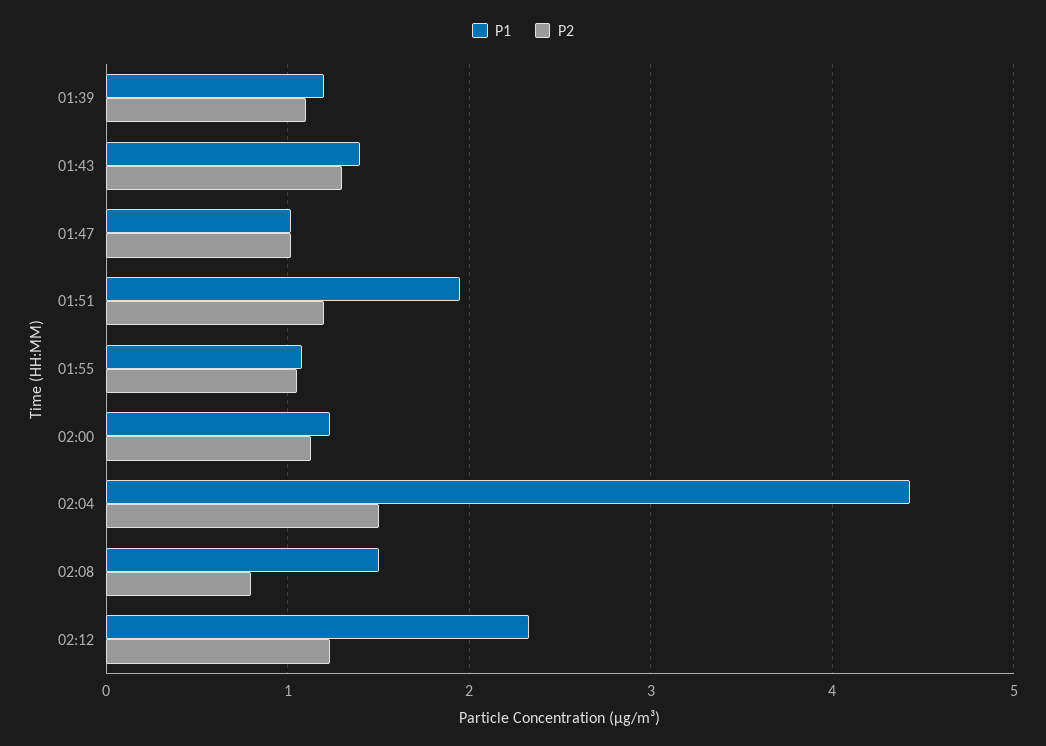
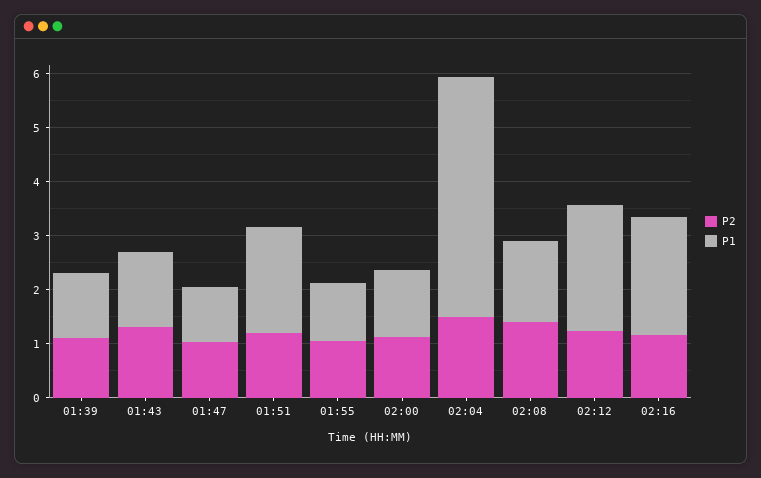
P2, 02:08: 0.8 -> 1.4
P2, 02:16: none -> 1.2
P1, 02:16: none -> 2.2

